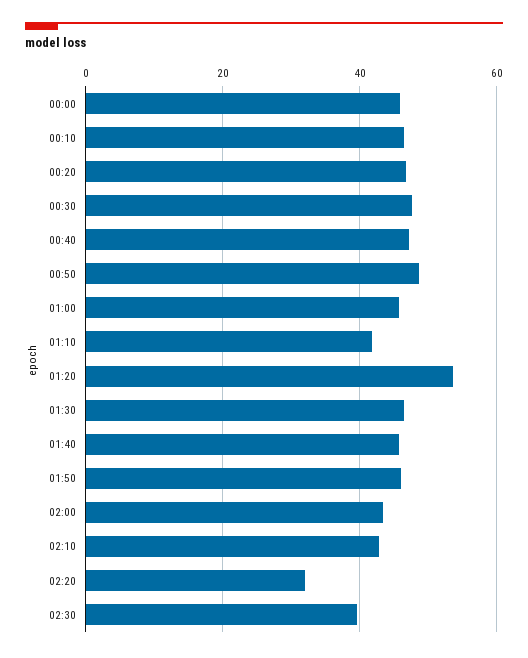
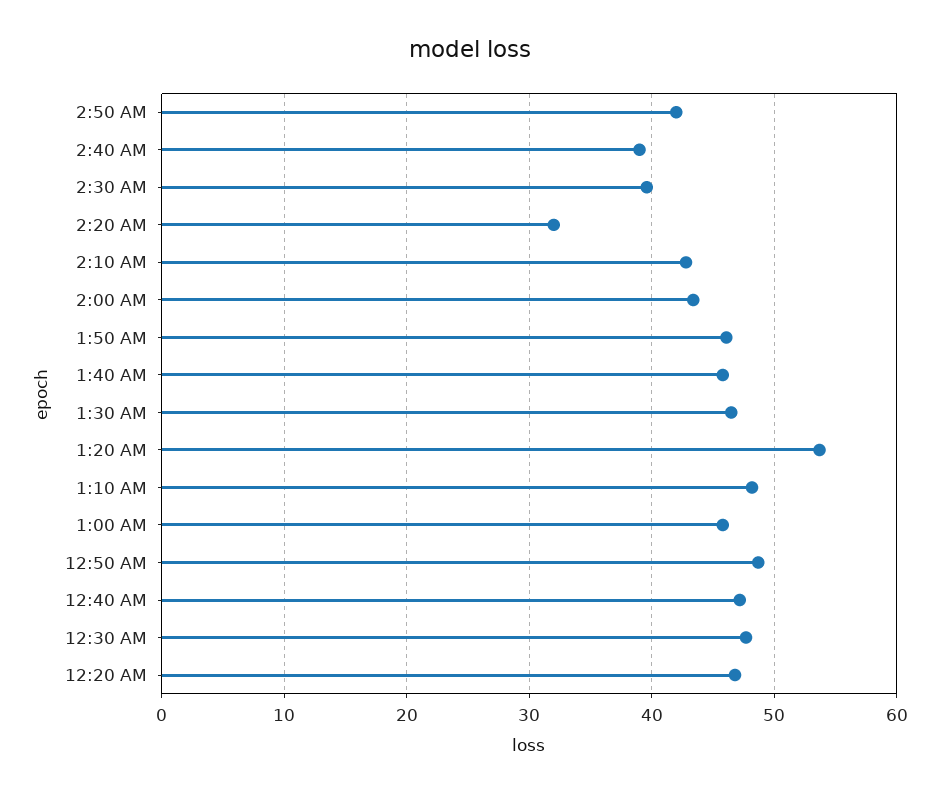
00:00: 46 -> none
00:10: 46 -> none
01:10: 42 -> 48
2:50 AM: none -> 42
2:40 AM: none -> 39

